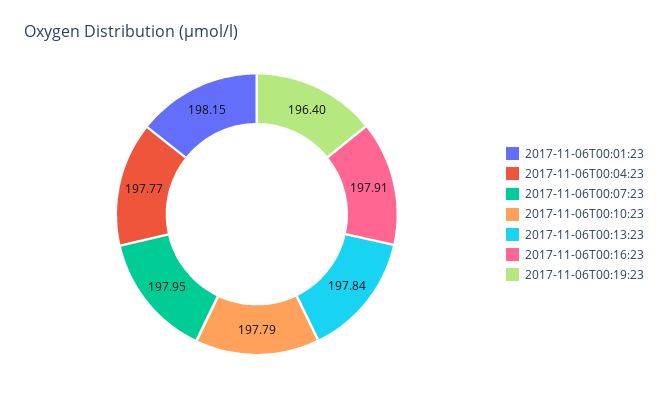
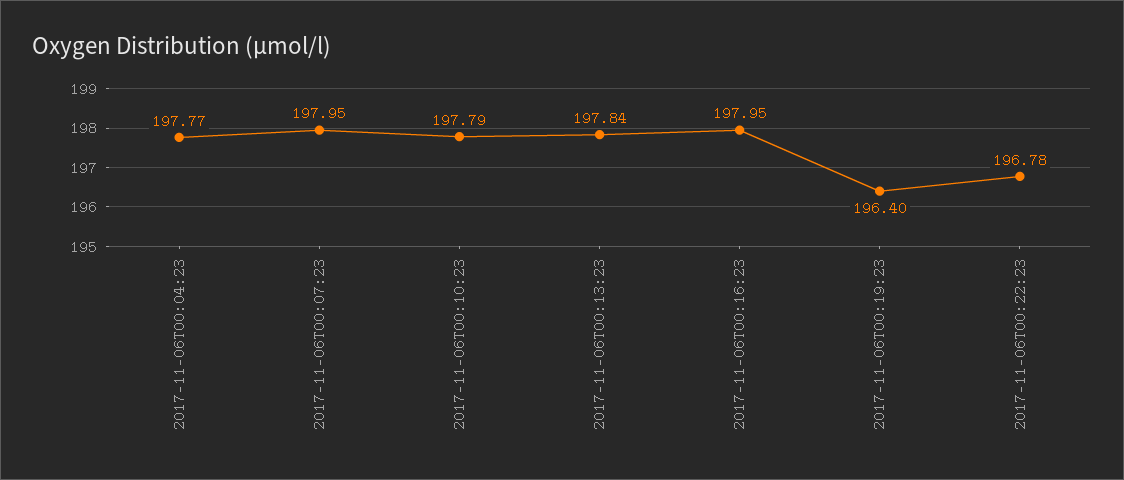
2017-11-06T00:01:23: 198.15 -> none
2017-11-06T00:16:23: 197.91 -> 197.95
2017-11-06T00:22:23: none -> 196.78

